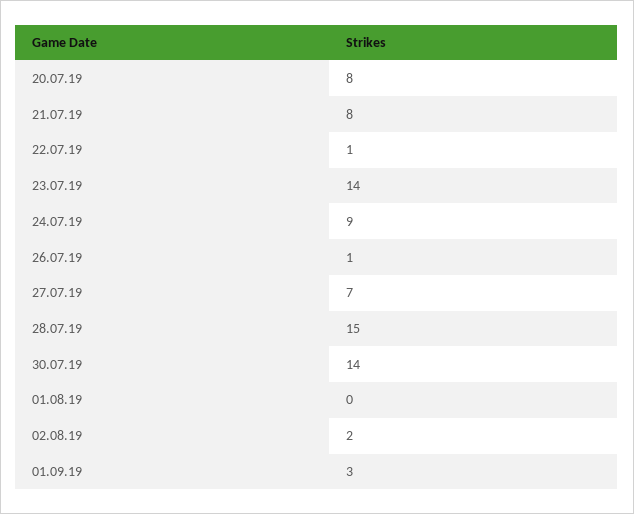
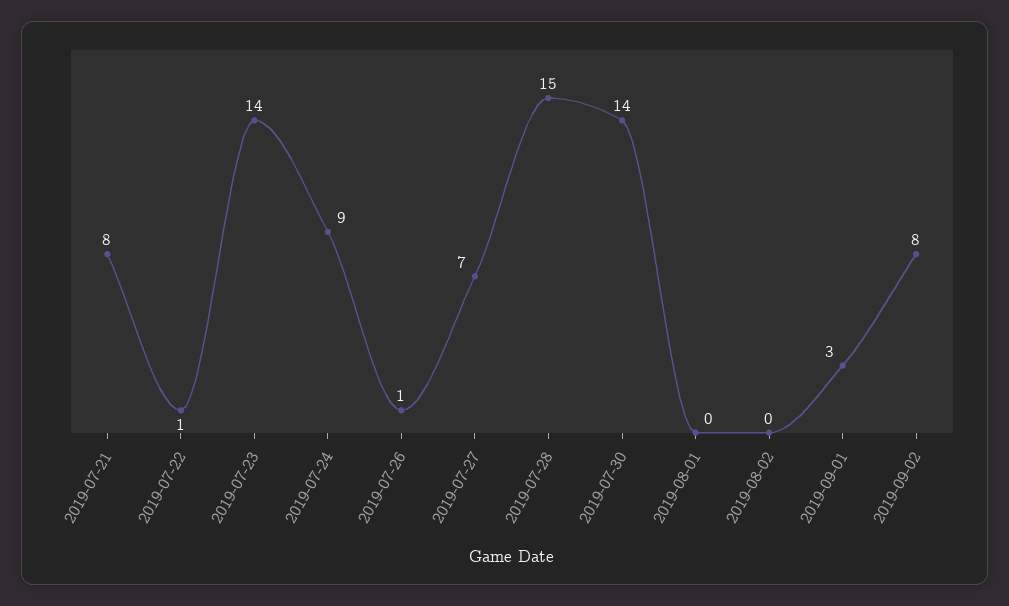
20.07.19: 8 -> none
02.08.19: 2 -> 0
2019-09-02: none -> 8

